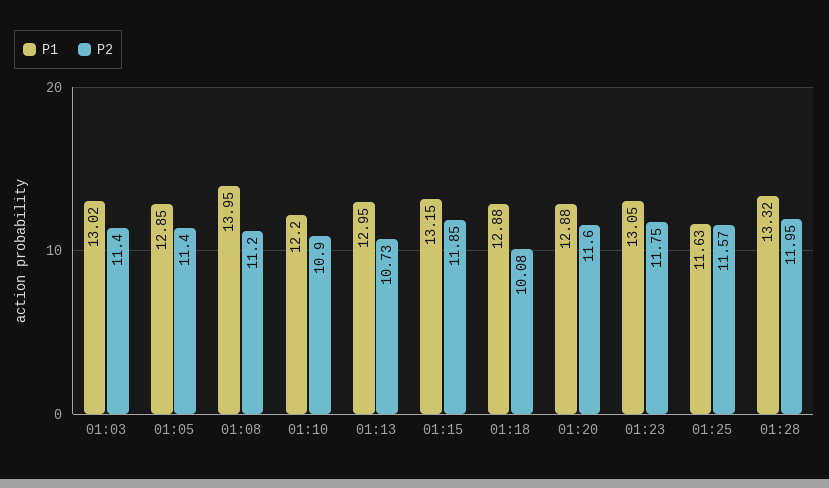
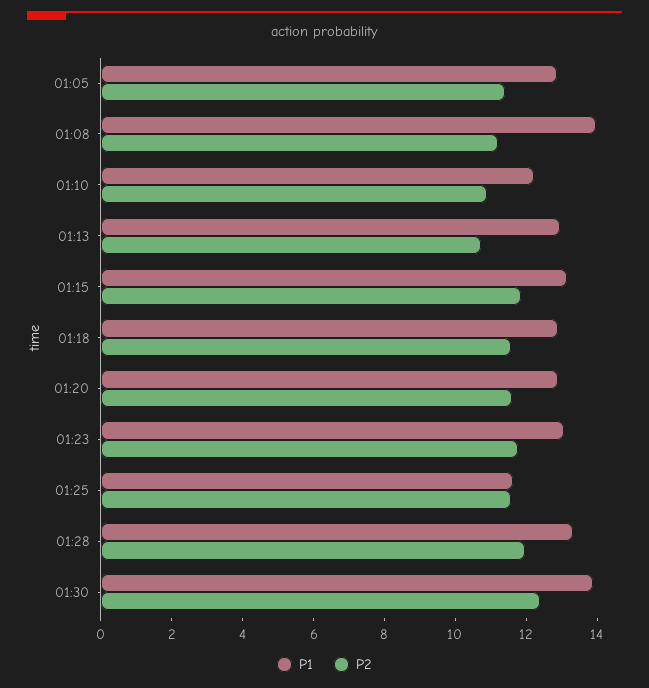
P1, 01:03: 13.02 -> none
P2, 01:03: 11.4 -> none
P2, 01:18: 10.08 -> 11.5
P1, 01:30: none -> 14
P2, 01:30: none -> 12.5

